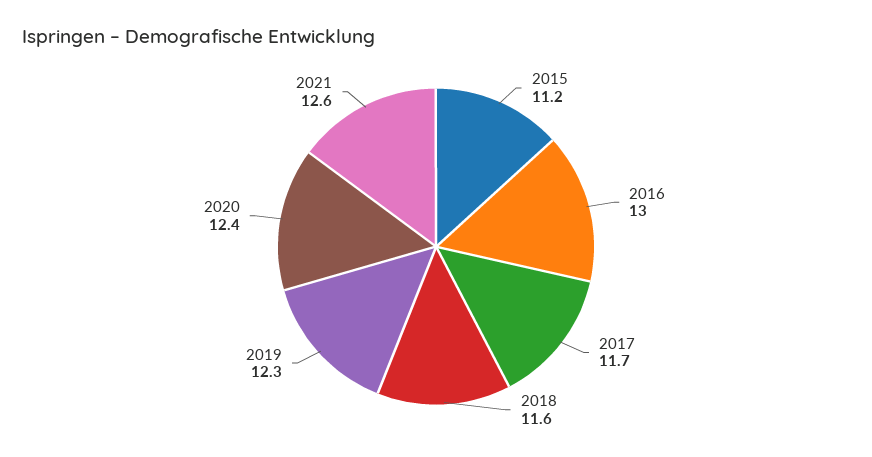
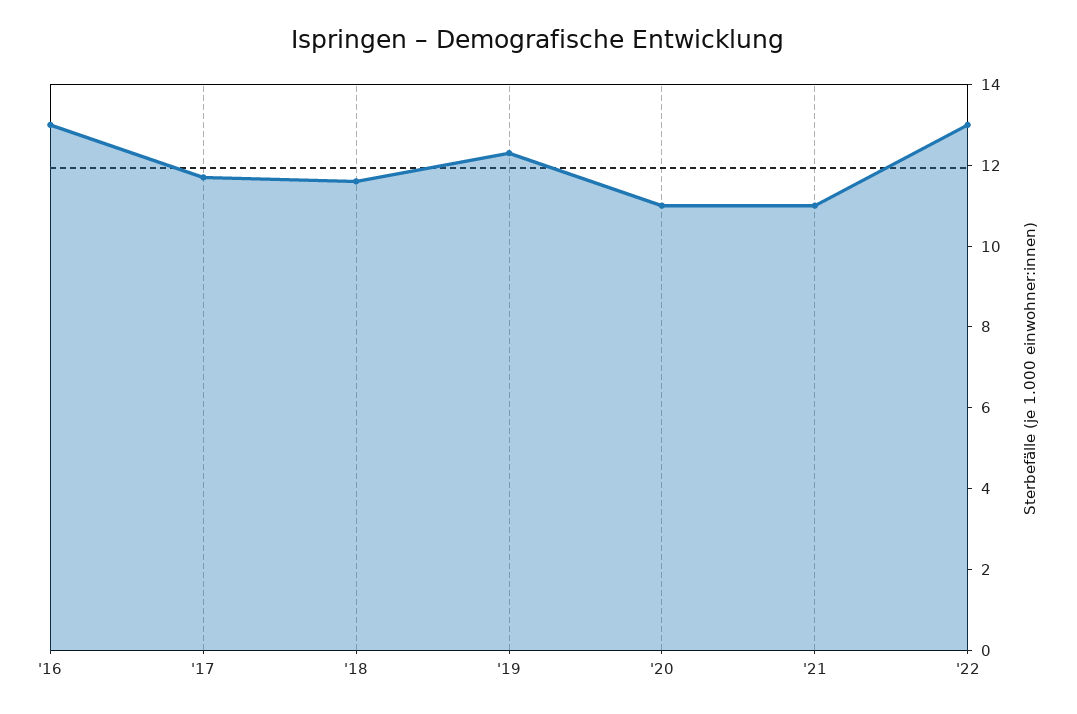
2015: 11.2 -> none
2020: 12.4 -> 11
2021: 12.6 -> 11
'22: none -> 13

